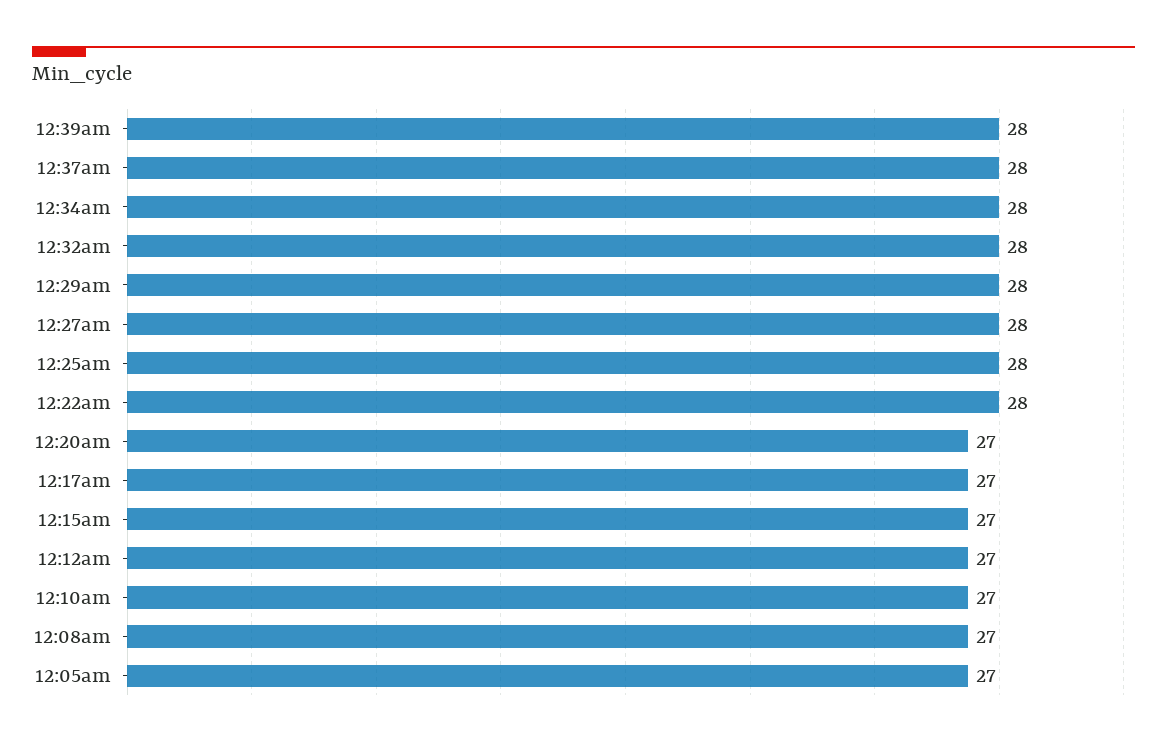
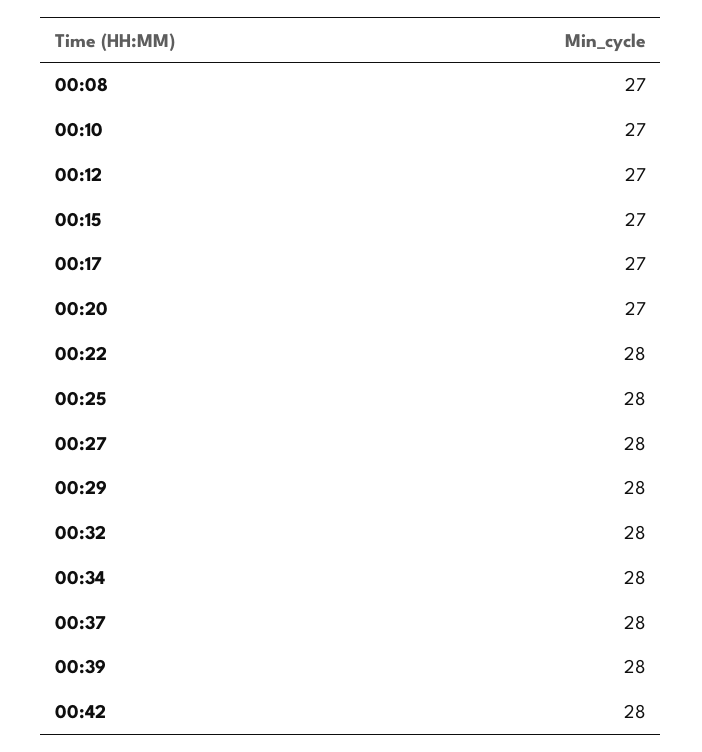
12:05am: 27 -> none
00:42: none -> 28

